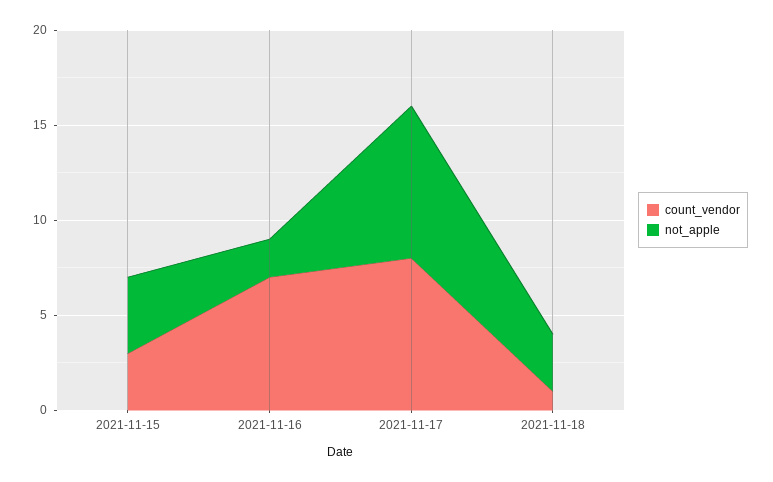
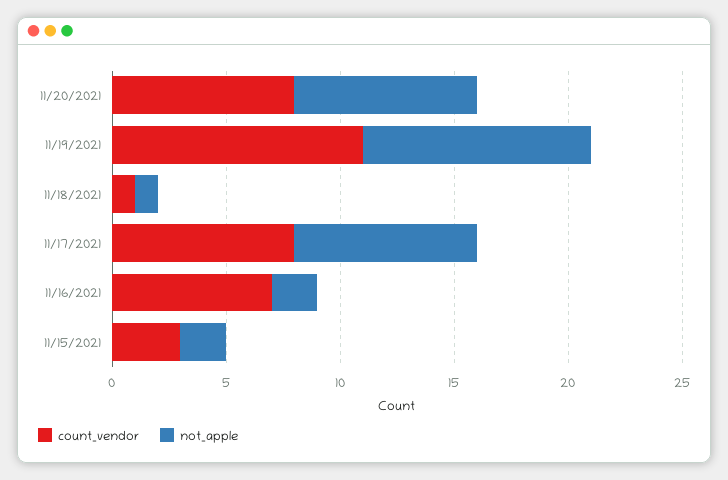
not_apple, 2021-11-15: 4 -> 2
not_apple, 2021-11-18: 3 -> 1
count_vendor, 11/20/2021: none -> 8
not_apple, 11/20/2021: none -> 8
count_vendor, 11/19/2021: none -> 11
not_apple, 11/19/2021: none -> 10

